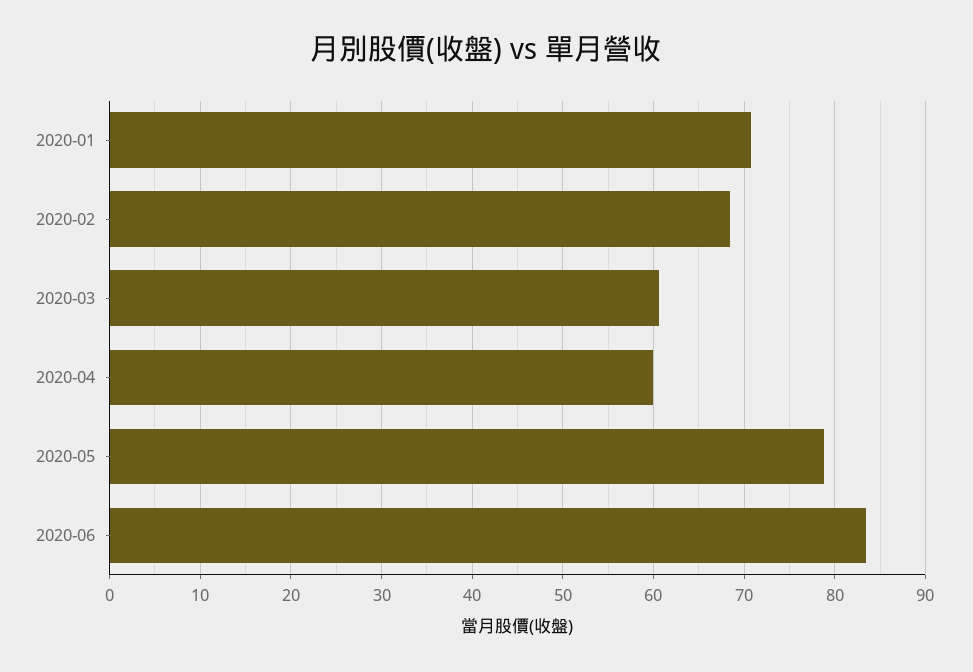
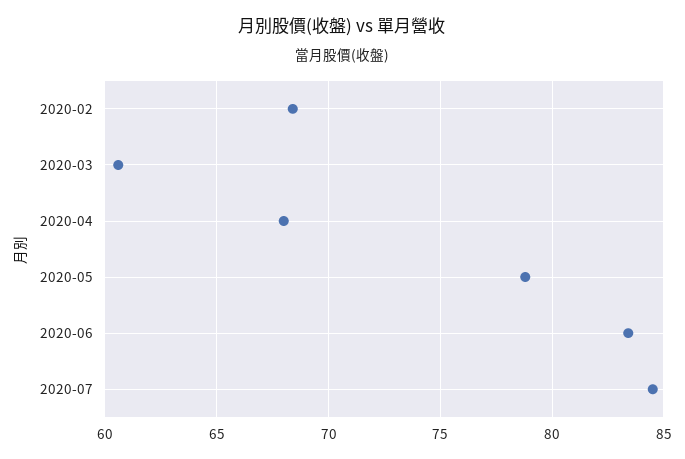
2020-01: 71 -> none
2020-04: 60 -> 68
2020-07: none -> 84.5

